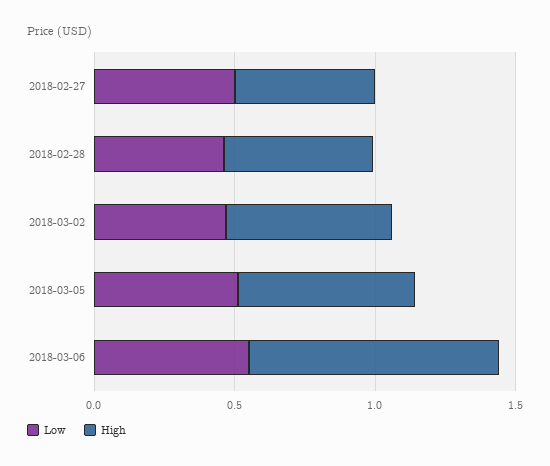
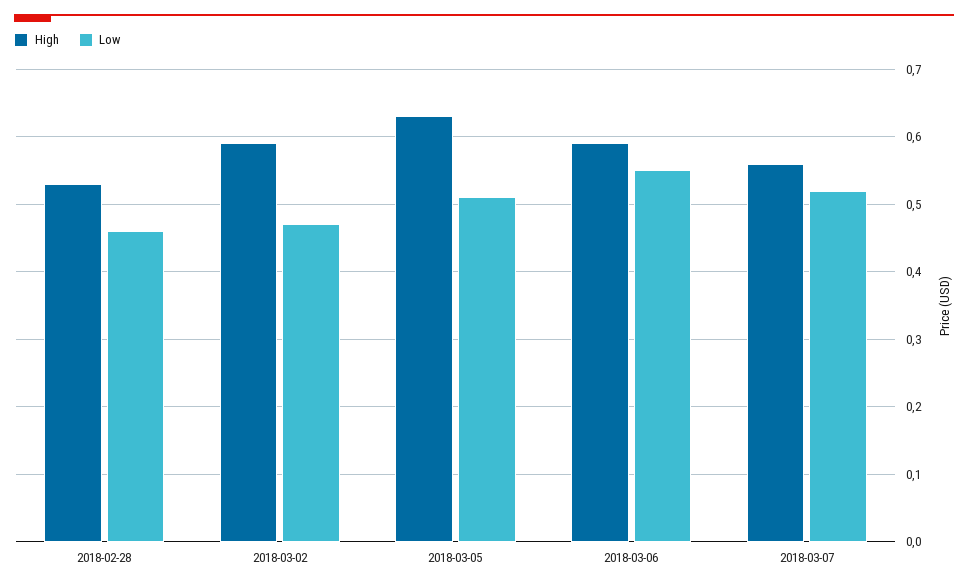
Low, 2018-02-27: 0.5 -> none
High, 2018-02-27: 0.5 -> none
High, 2018-03-06: 0.9 -> 0.59
High, 2018-03-07: none -> 0.56
Low, 2018-03-07: none -> 0.52

